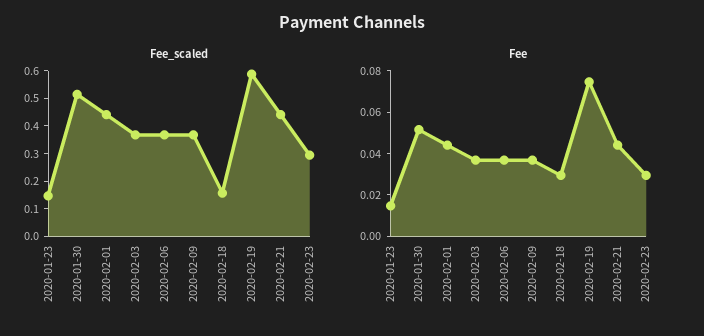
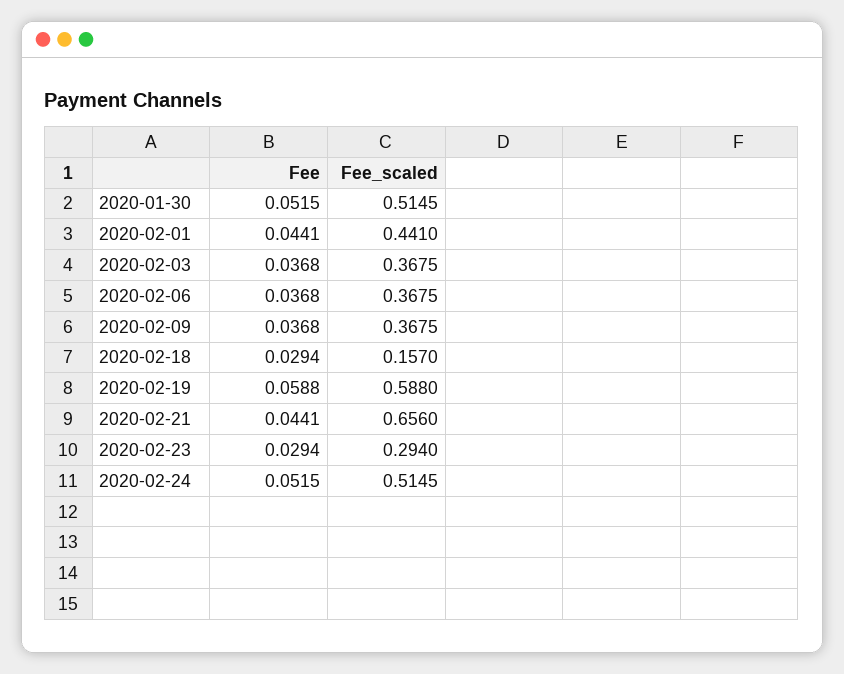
Fee_scaled, 2020-01-23: 0.15 -> none
Fee_scaled, 2020-02-21: 0.45 -> 0.656
Fee, 2020-01-23: 0.015 -> none
Fee, 2020-02-19: 0.075 -> 0.0588
Fee, 2020-02-24: none -> 0.0515
Fee_scaled, 2020-02-24: none -> 0.5145

